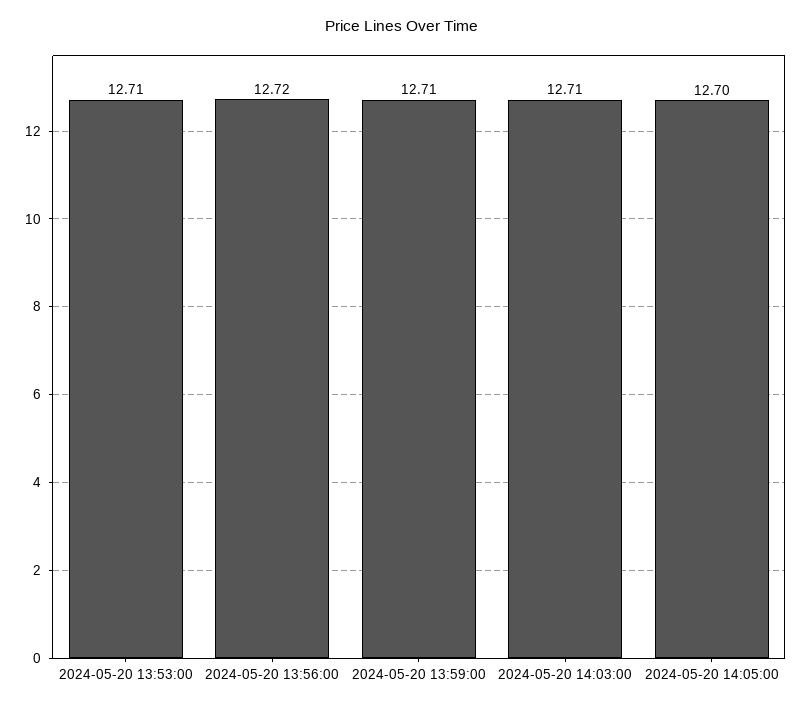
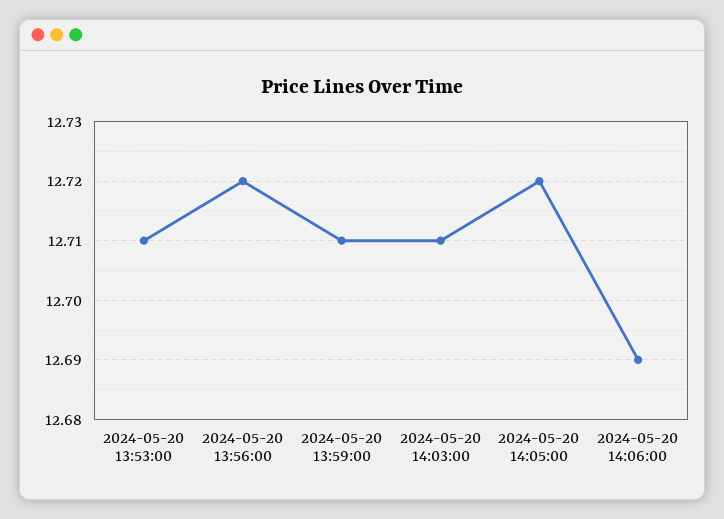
2024-05-20 14:05:00: 12.7 -> 12.72
2024-05-20 14:06:00: none -> 12.69

